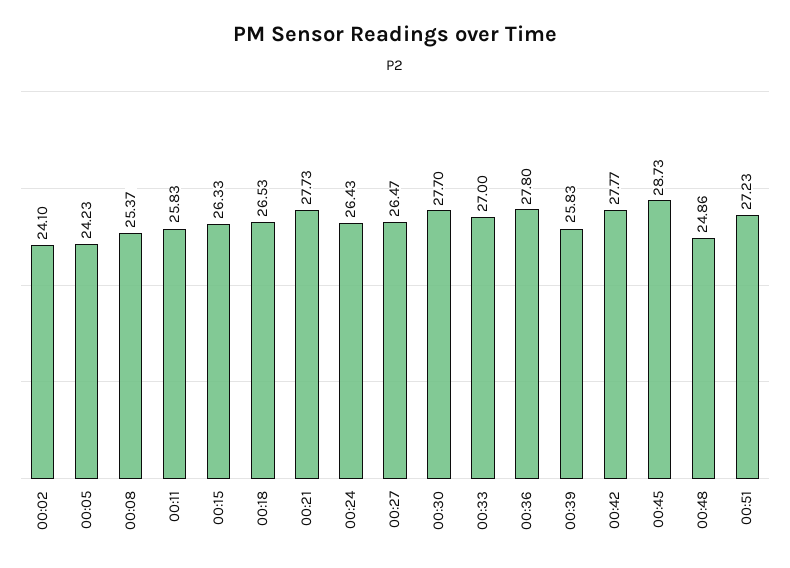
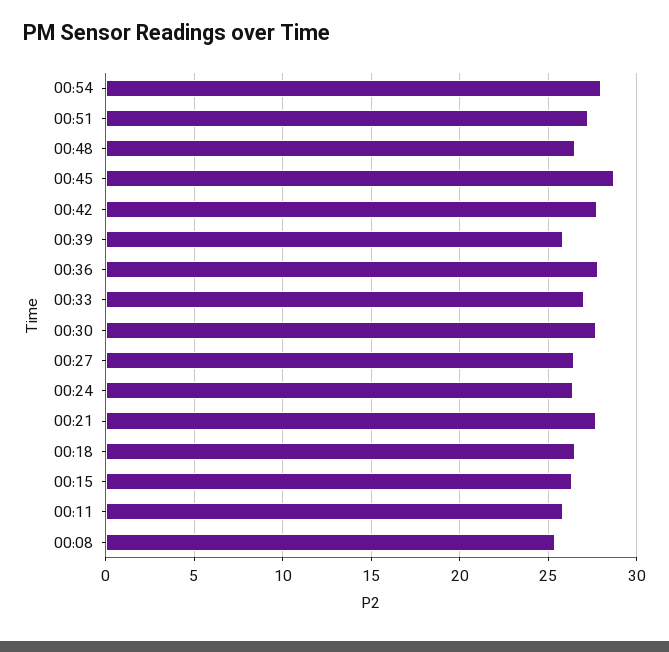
00:02: 24.1 -> none
00:05: 24.23 -> none
00:48: 24.86 -> 26.5
00:54: none -> 28

